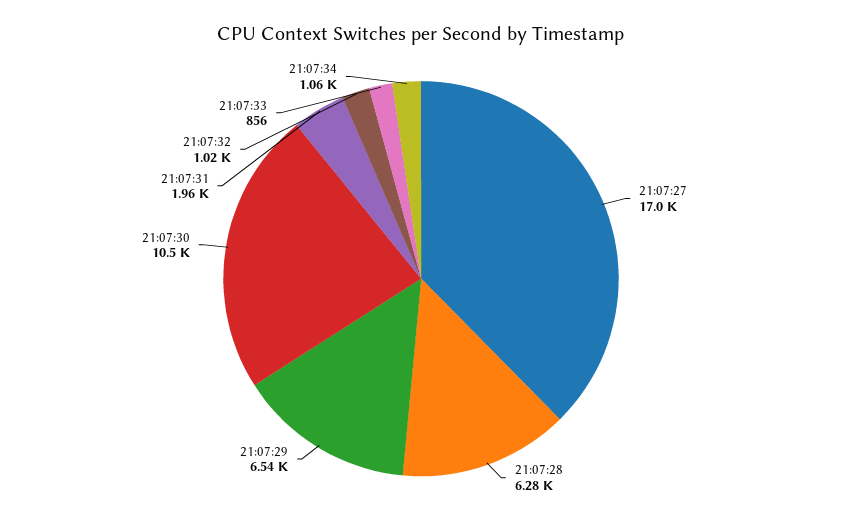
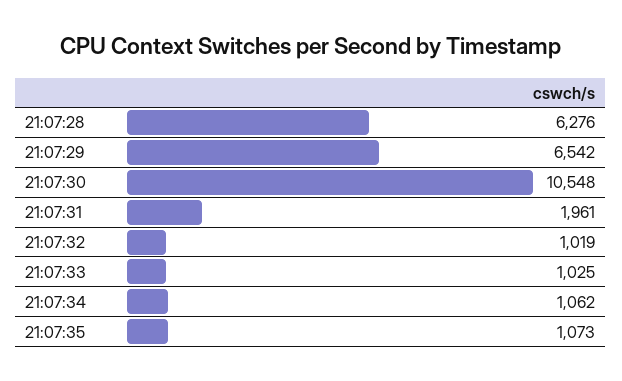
21:07:27: 17000 -> none
21:07:33: 856 -> 1025
21:07:35: none -> 1073

